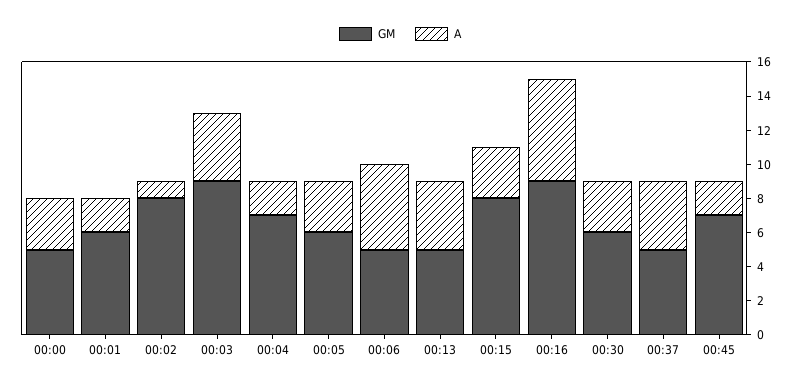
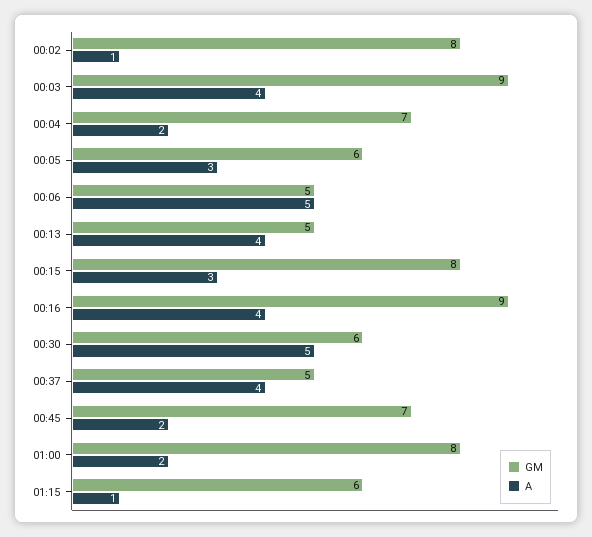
GM, 00:00: 5 -> none
A, 00:00: 3 -> none
GM, 00:01: 6 -> none
A, 00:01: 2 -> none
A, 00:16: 6 -> 4
A, 00:30: 3 -> 5
GM, 01:00: none -> 8
A, 01:00: none -> 2
GM, 01:15: none -> 6
A, 01:15: none -> 1

